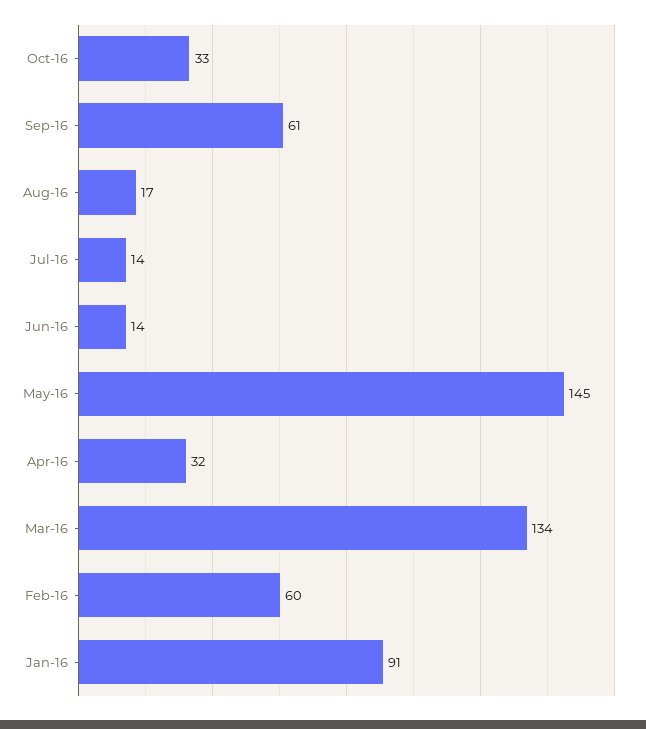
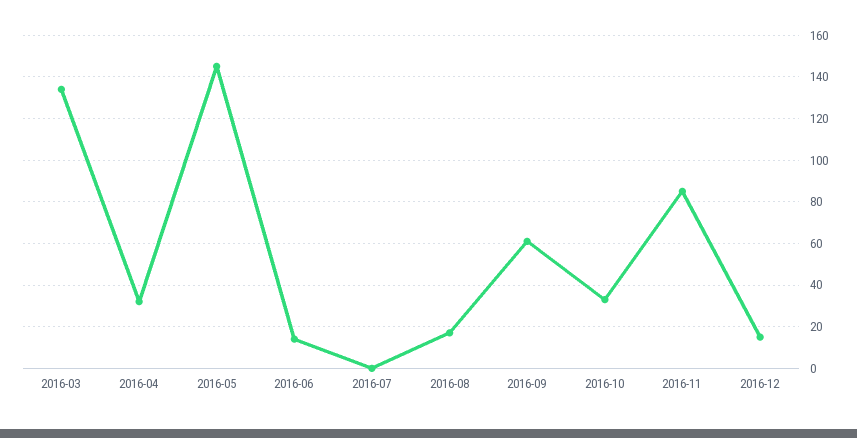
Jul-16: 14 -> 0
Feb-16: 60 -> none
Jan-16: 91 -> none
2016-11: none -> 85
2016-12: none -> 15

